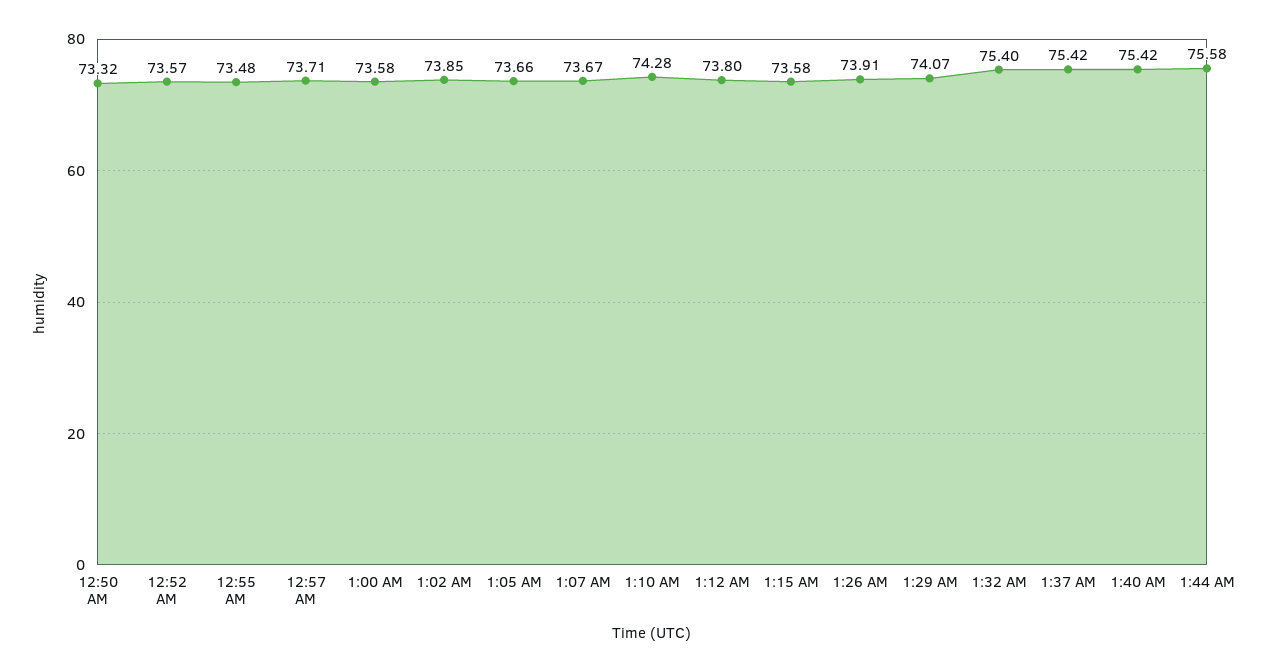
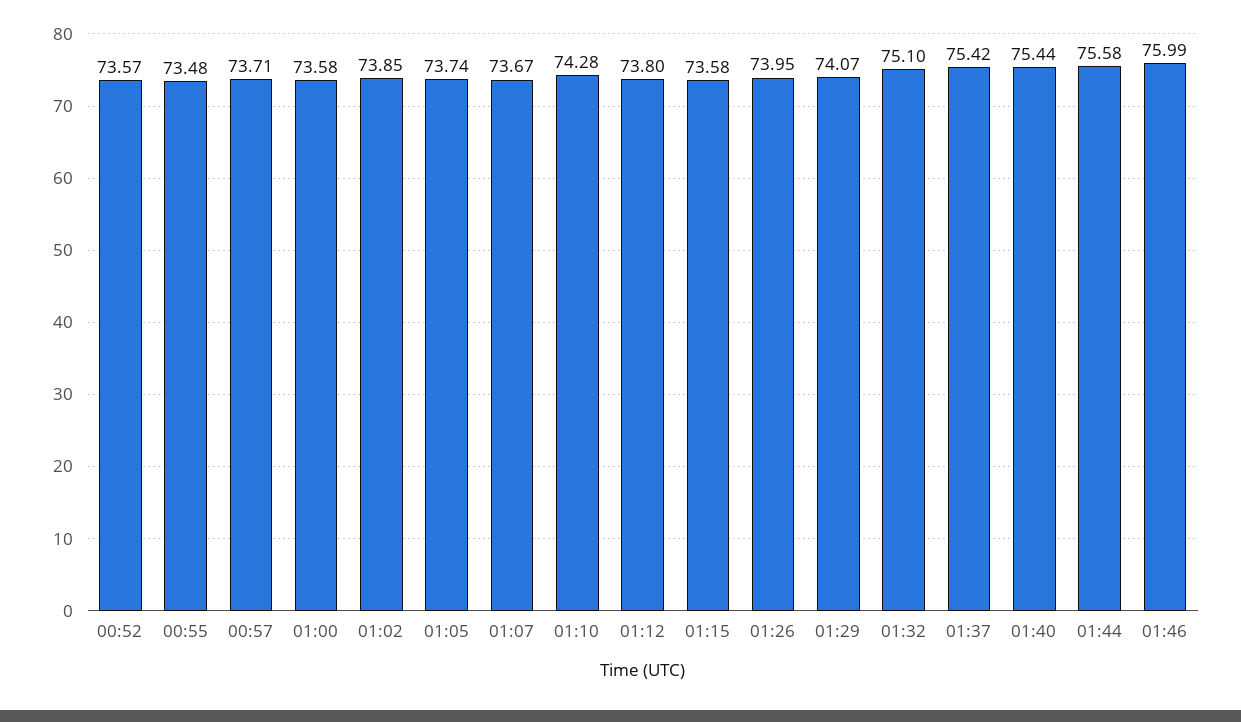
12:50 AM: 73.32 -> none
1:05 AM: 73.66 -> 73.74
1:26 AM: 73.91 -> 73.95
1:32 AM: 75.4 -> 75.1
1:40 AM: 75.42 -> 75.44
01:46: none -> 75.99

